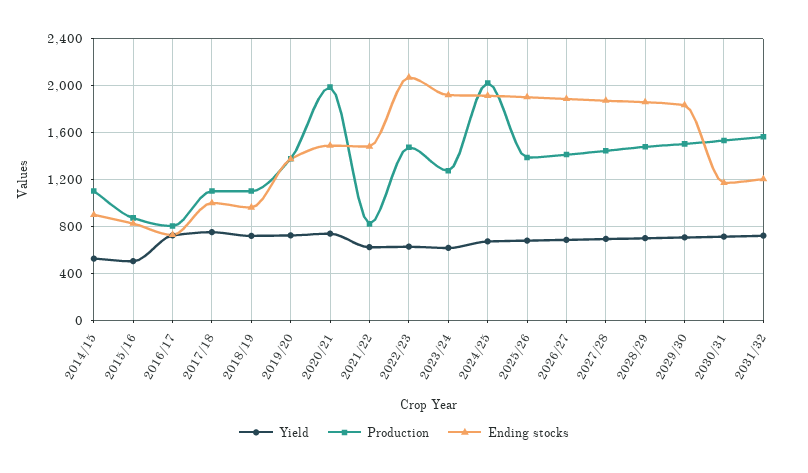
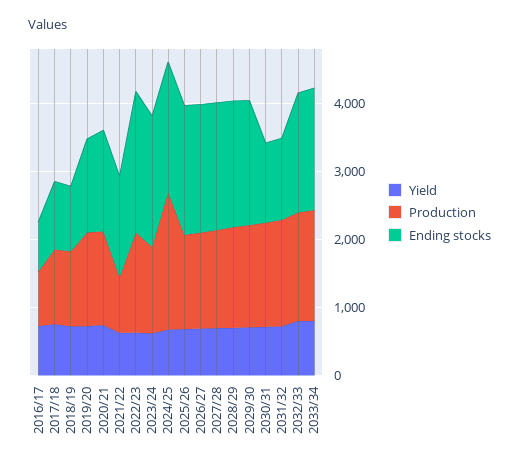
Yield, 2014/15: 500 -> none
Production, 2014/15: 1100 -> none
Ending stocks, 2014/15: 900 -> none
Yield, 2015/16: 500 -> none
Production, 2015/16: 900 -> none
Ending stocks, 2015/16: 800 -> none
Production, 2020/21: 2000 -> 1400
Yield, 2032/33: none -> 800
Production, 2032/33: none -> 1600
Ending stocks, 2032/33: none -> 1800
Yield, 2033/34: none -> 800
Production, 2033/34: none -> 1600
Ending stocks, 2033/34: none -> 1800

